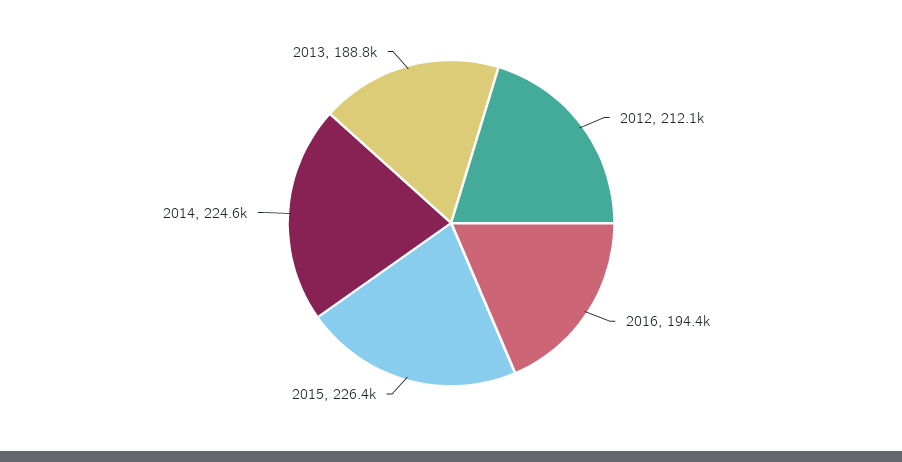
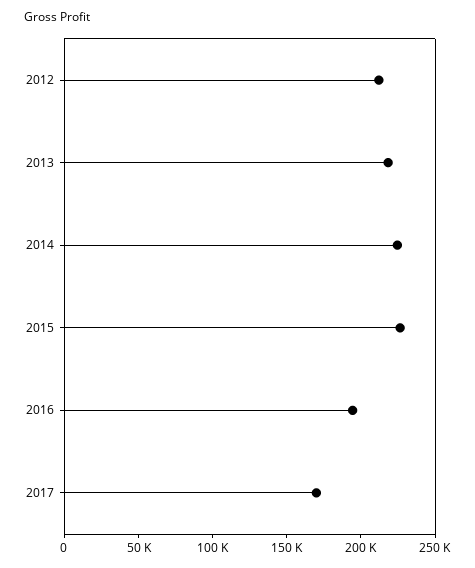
2013: 188800 -> 220000
2017: none -> 170000

